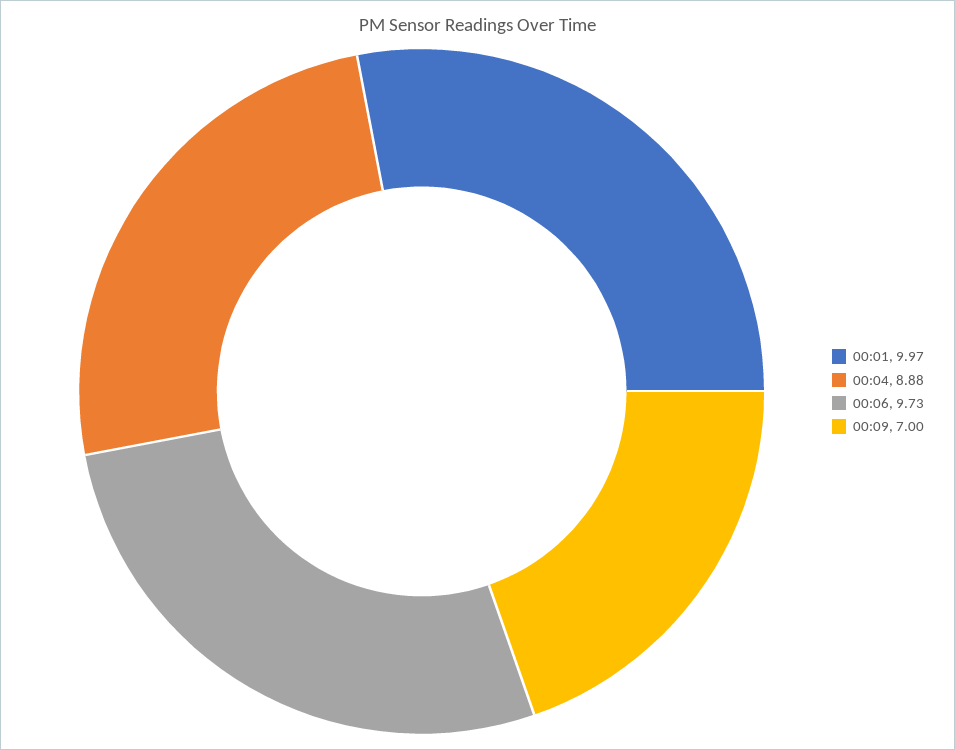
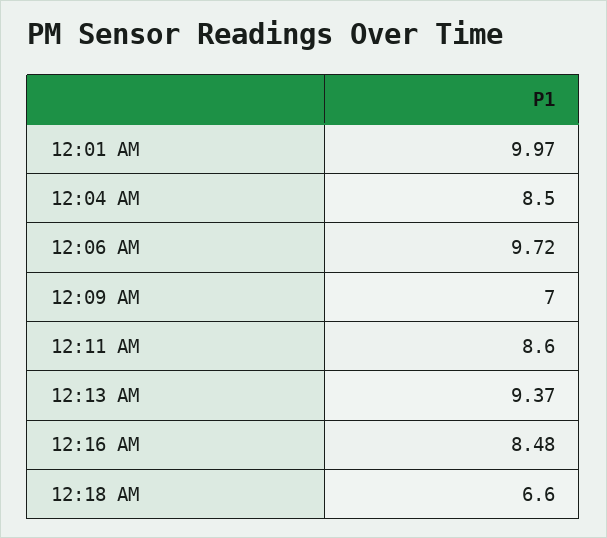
00:04: 8.88 -> 8.5
00:06: 9.73 -> 9.72
12:11 AM: none -> 8.6
12:13 AM: none -> 9.37
12:16 AM: none -> 8.48
12:18 AM: none -> 6.6

